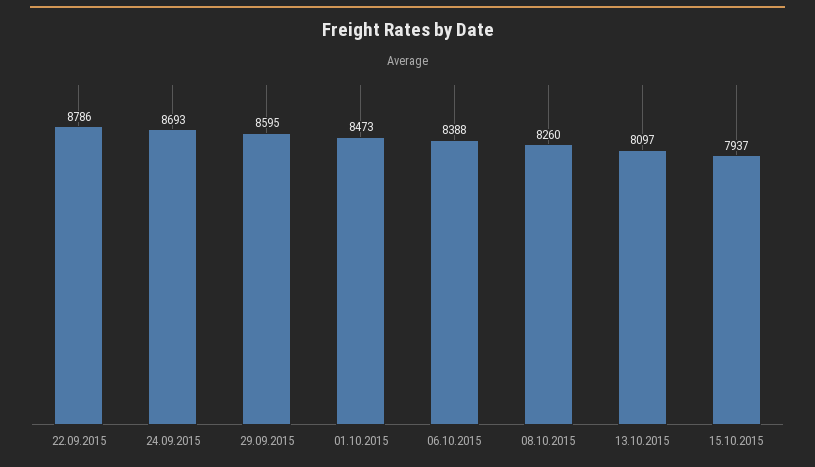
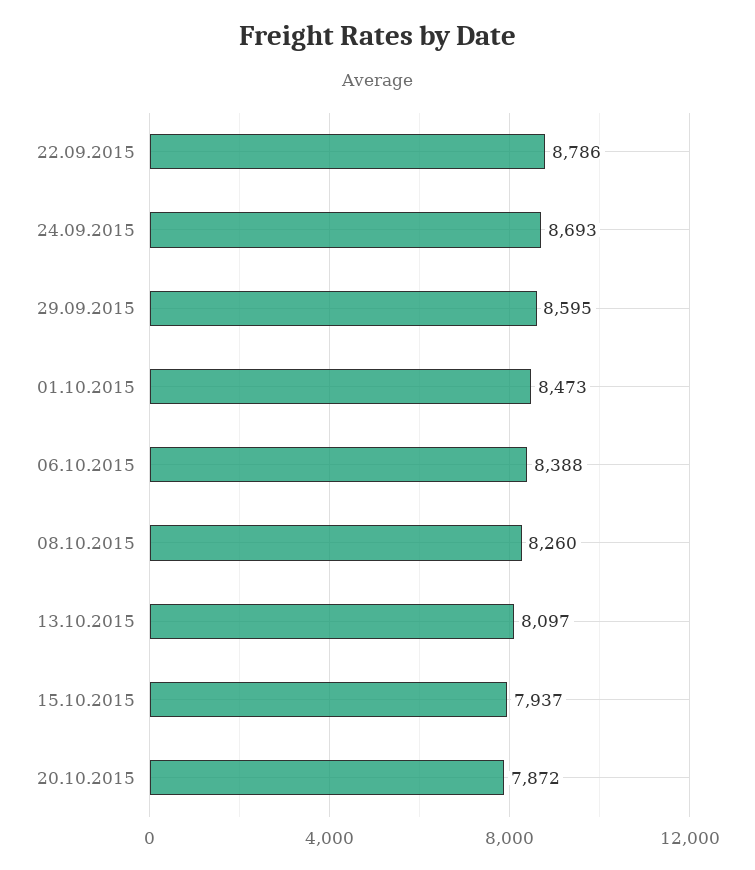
20.10.2015: none -> 7872

